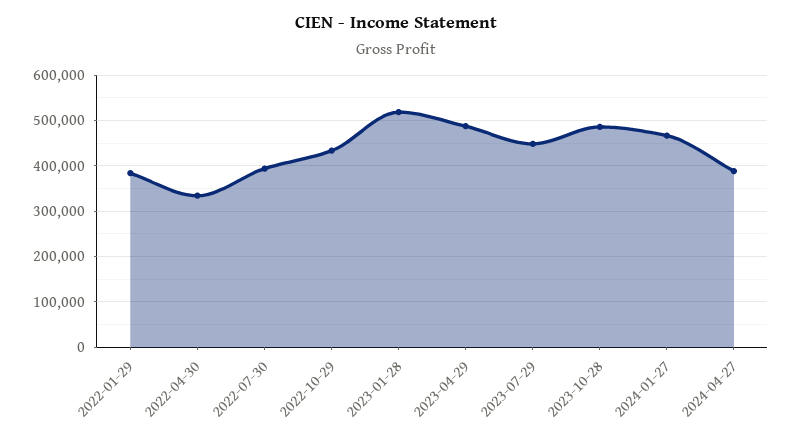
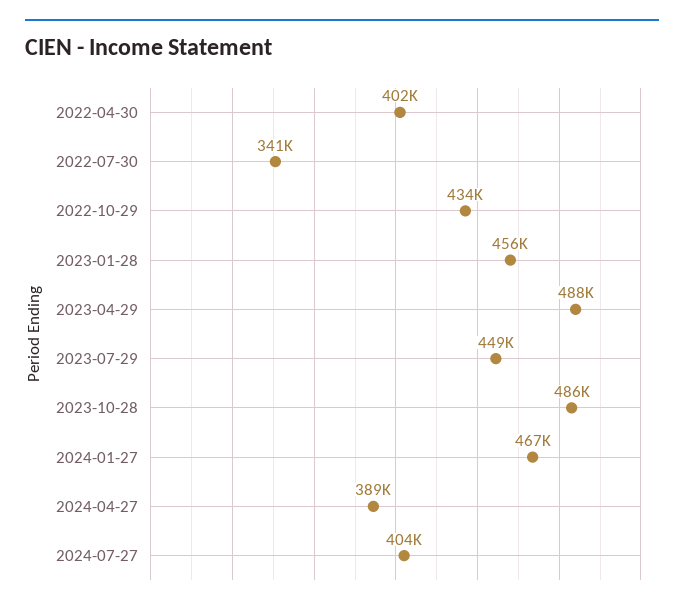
2022-01-29: 380000 -> none
2022-04-30: 340000 -> 402000
2022-07-30: 400000 -> 341000
2023-01-28: 520000 -> 456000
2024-07-27: none -> 404000

